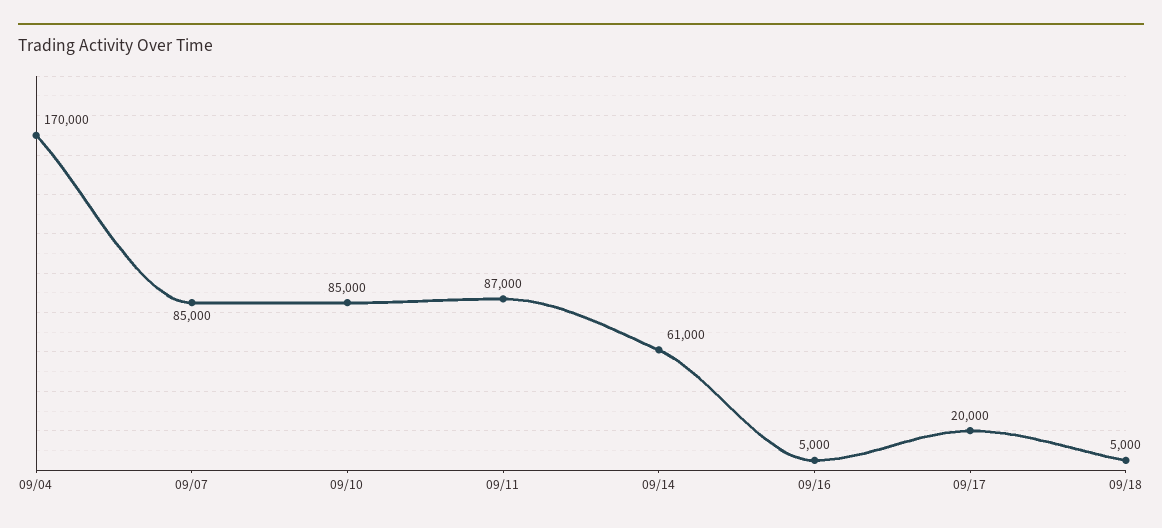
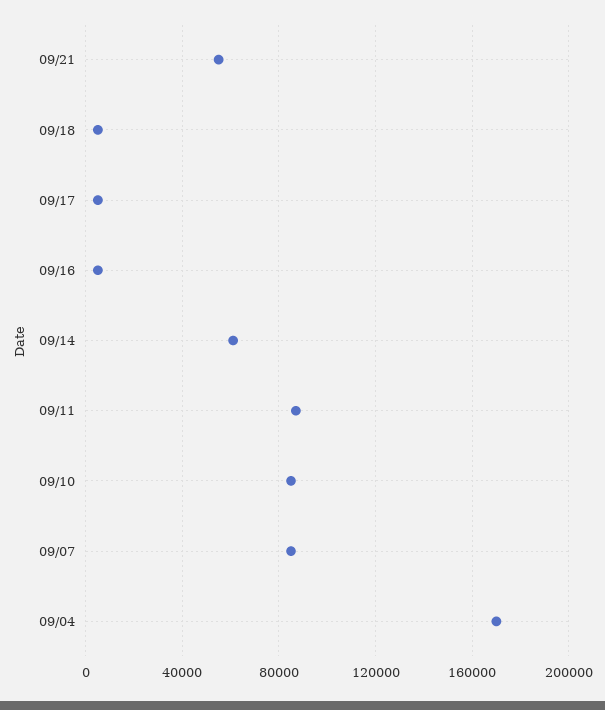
09/17: 20000 -> 5000
09/21: none -> 55000

